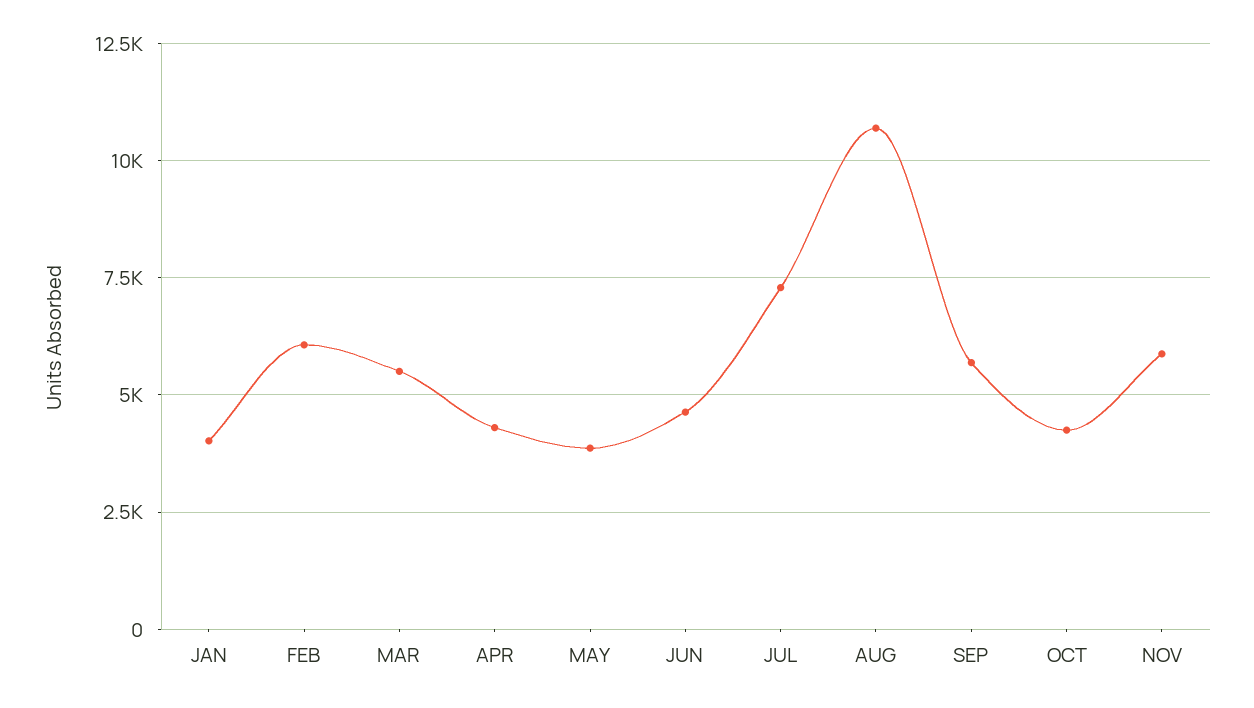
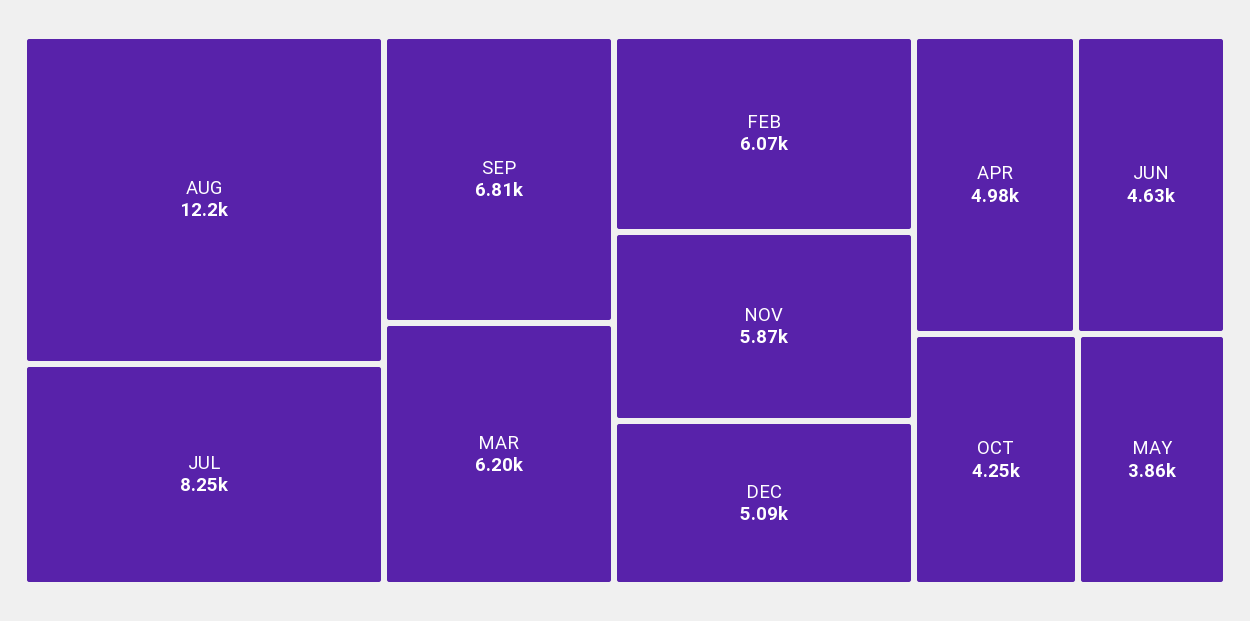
JAN: 4000 -> none
MAR: 5500 -> 6200
APR: 4250 -> 4980
JUL: 7250 -> 8250
AUG: 10750 -> 12200
SEP: 5750 -> 6810
DEC: none -> 5090

